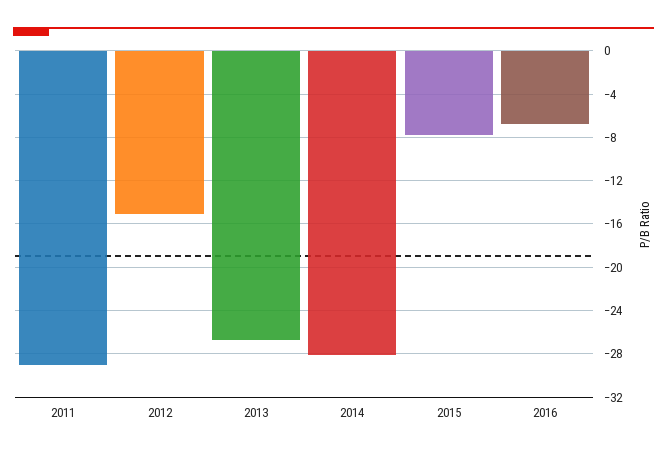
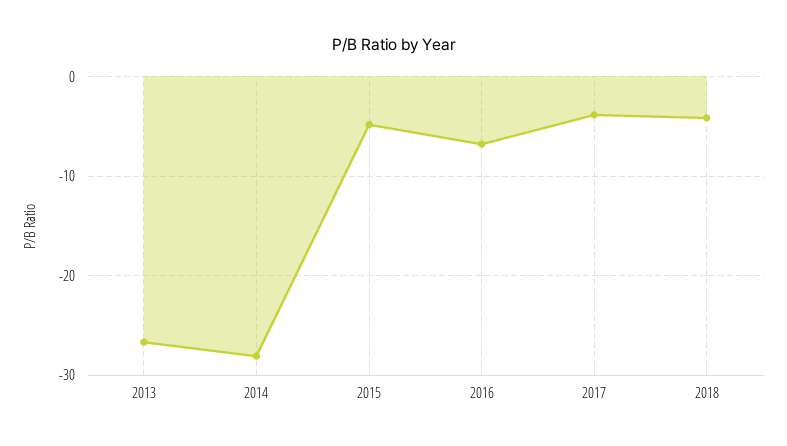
2011: -29 -> none
2012: -15 -> none
2015: -8 -> -5
2017: none -> -4
2018: none -> -4

